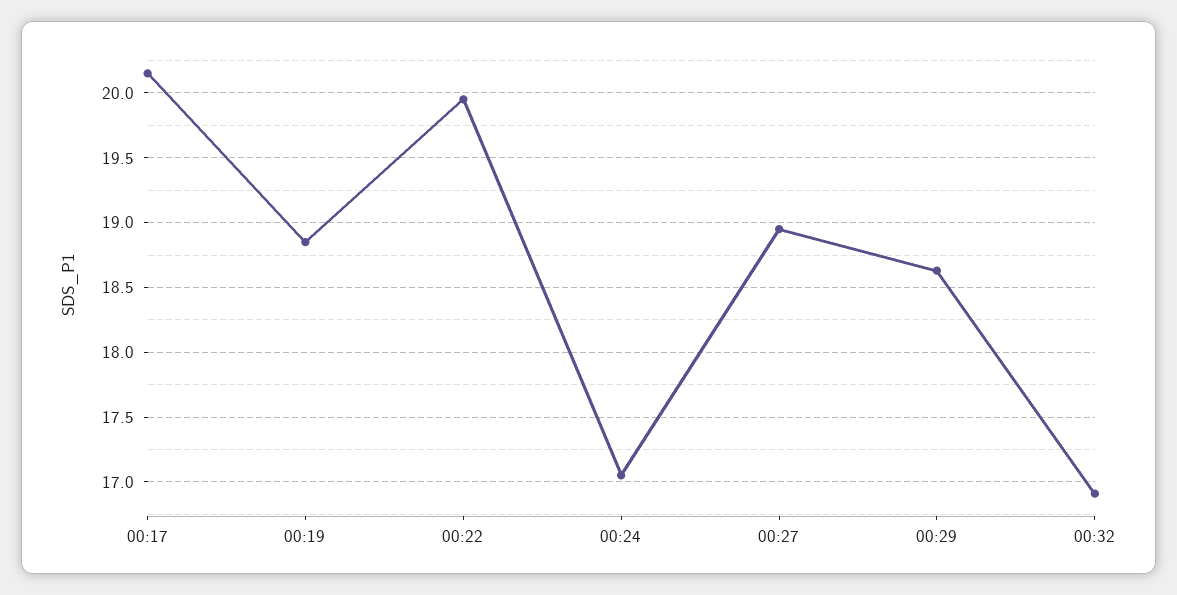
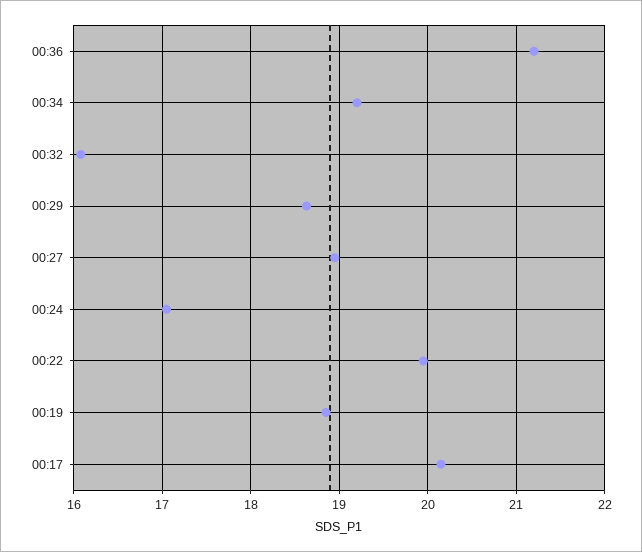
00:32: 16.9 -> 16.1
00:36: none -> 21.2
00:34: none -> 19.2

